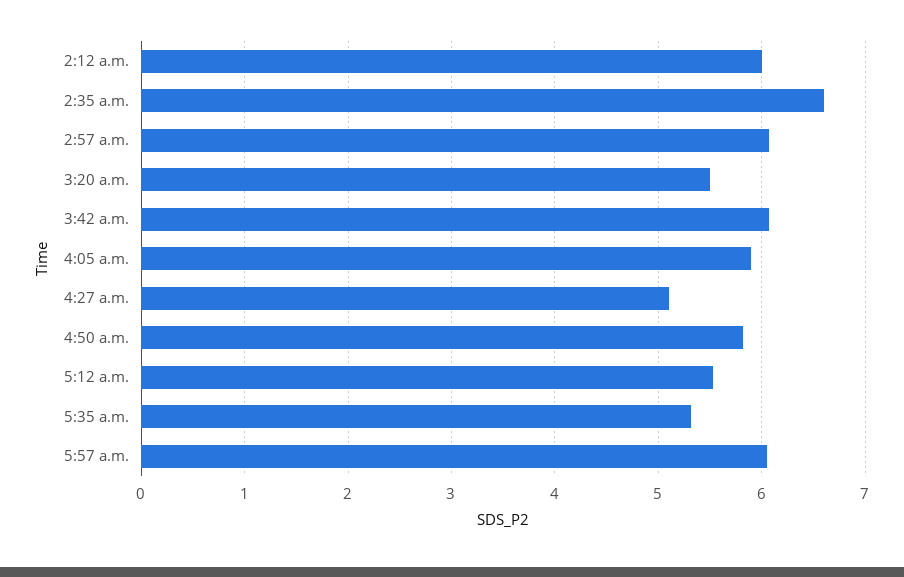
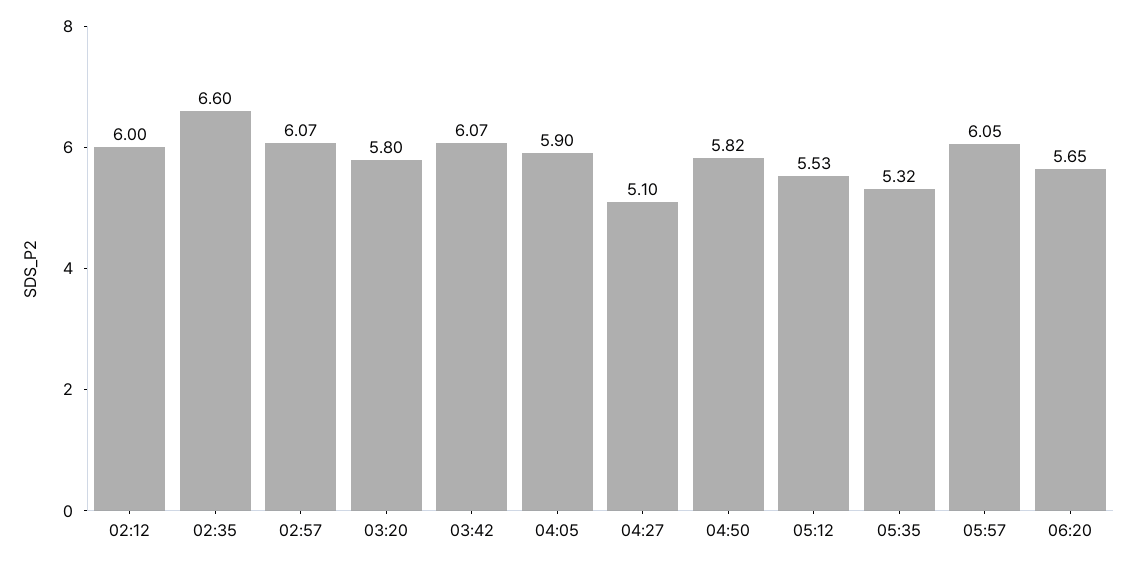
3:20 a.m.: 5.5 -> 5.8
06:20: none -> 5.65

